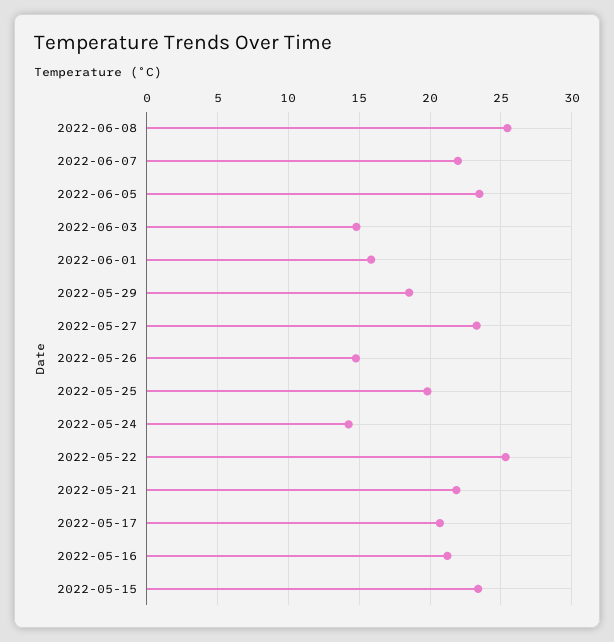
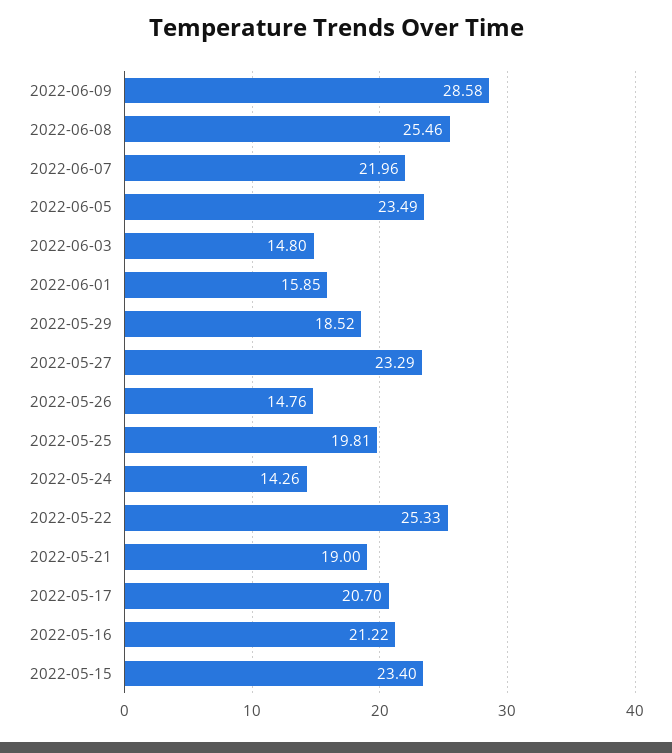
2022-05-21: 22 -> 19
2022-06-09: none -> 28.58

